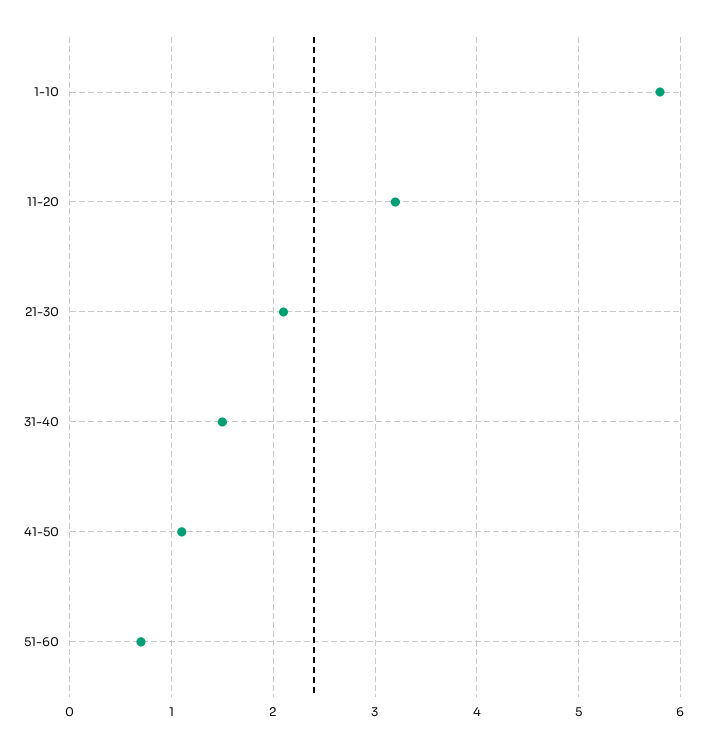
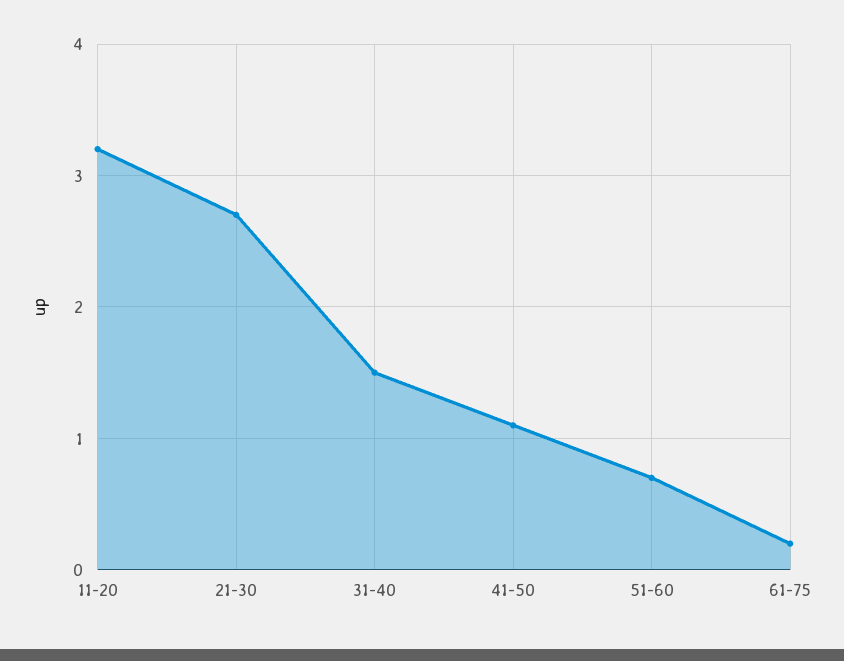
1-10: 5.8 -> none
21-30: 2.1 -> 2.7
61-75: none -> 0.2

